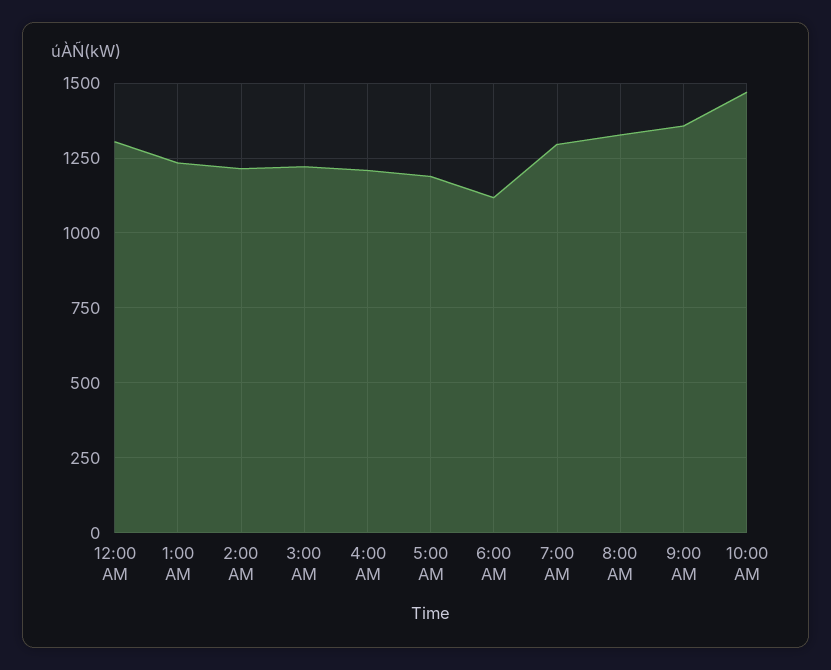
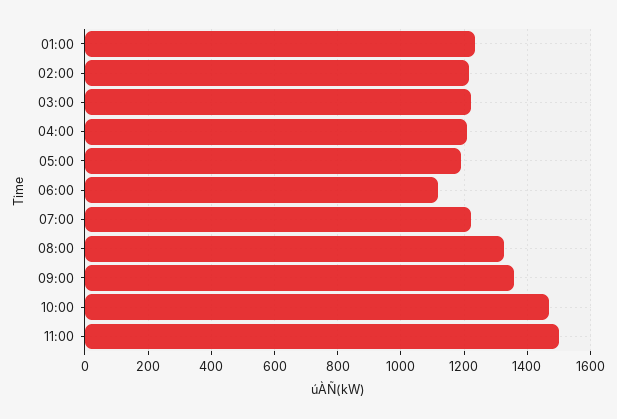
12:00 AM: 1300 -> none
7:00 AM: 1300 -> 1220
11:00: none -> 1500

